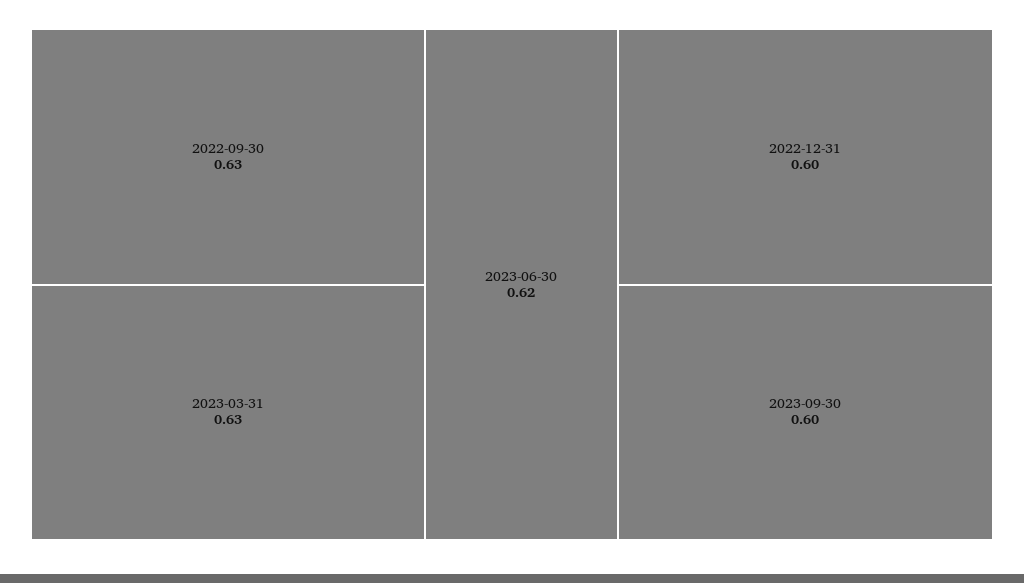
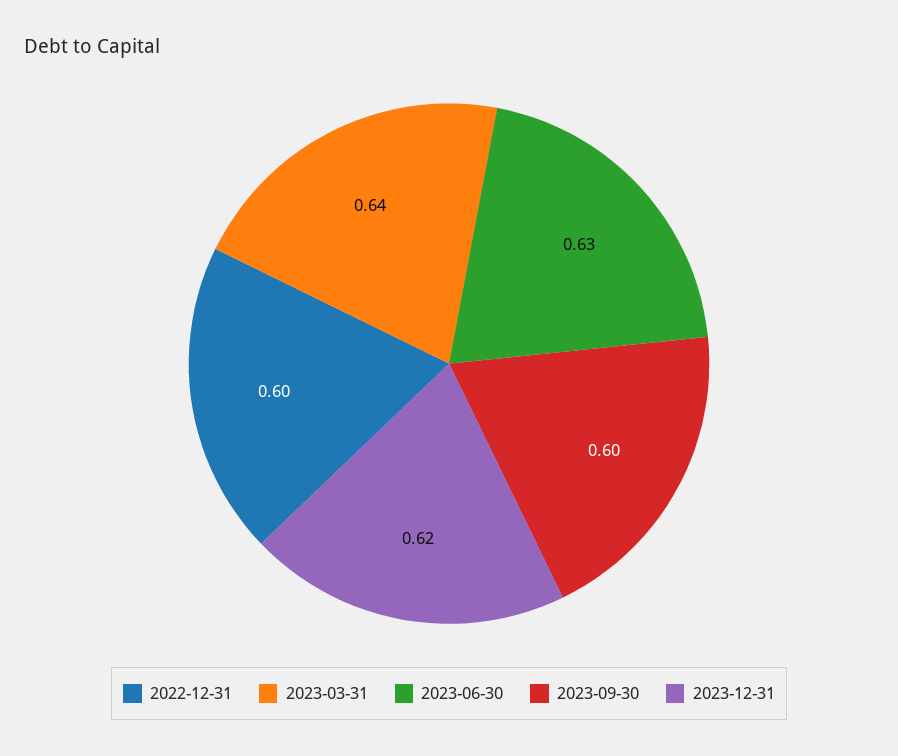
2022-09-30: 0.63 -> none
2023-03-31: 0.63 -> 0.64
2023-06-30: 0.62 -> 0.63
2023-12-31: none -> 0.62

